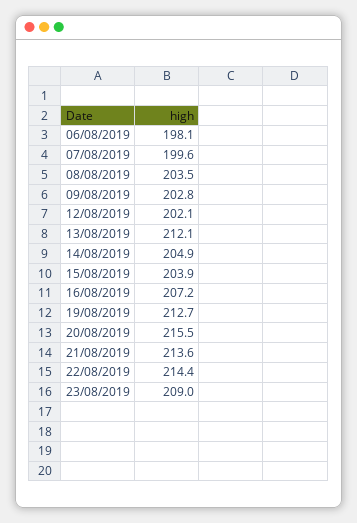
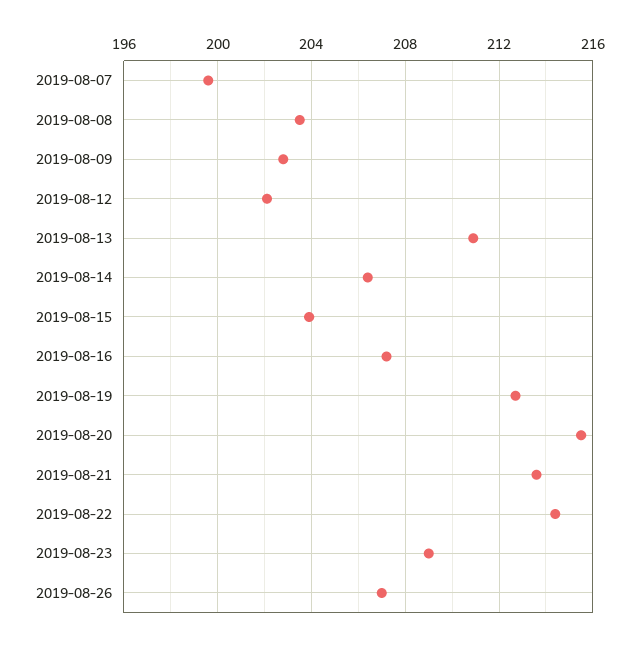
06/08/2019: 198.1 -> none
13/08/2019: 212.1 -> 211
14/08/2019: 204.9 -> 206.5
2019-08-26: none -> 207

